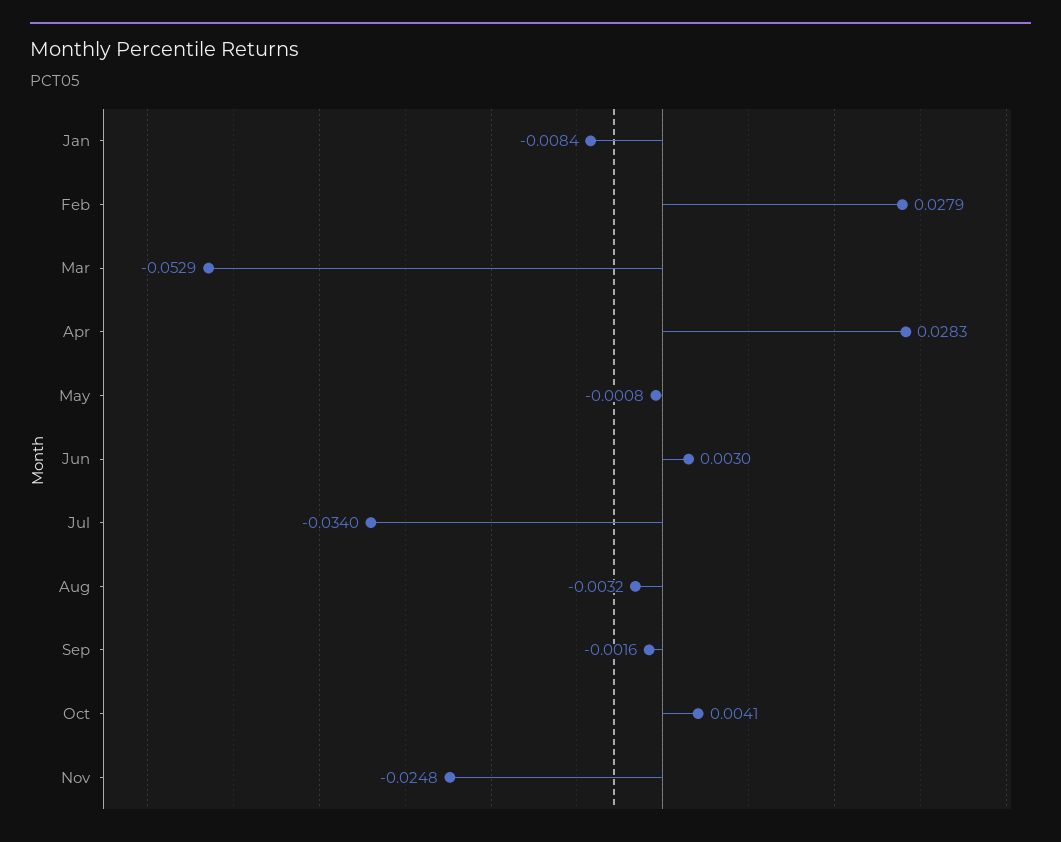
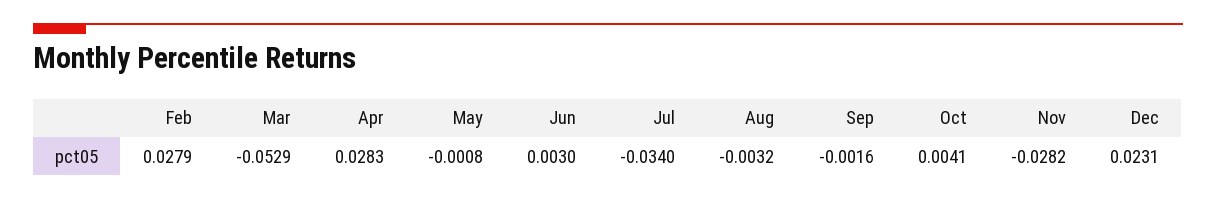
Jan: -0.0084 -> none
Nov: -0.0248 -> -0.0282
Dec: none -> 0.0231

